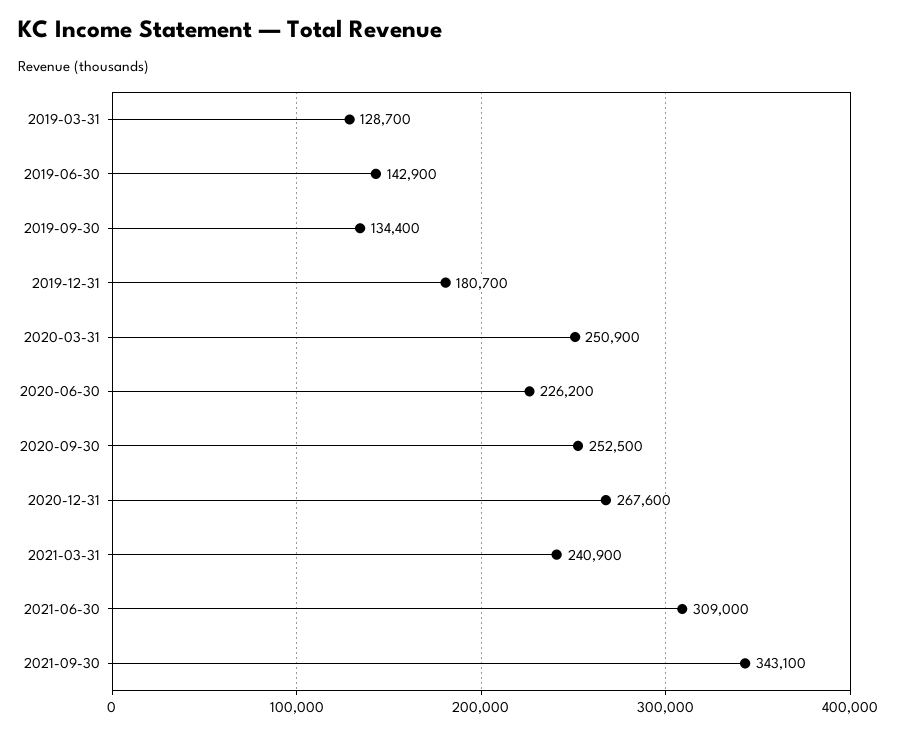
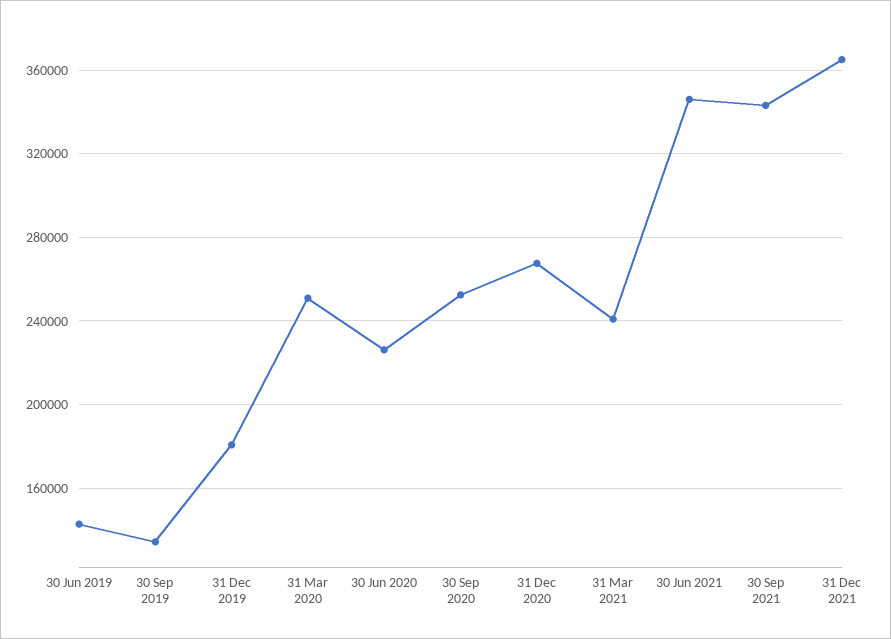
2019-03-31: 128700 -> none
2021-06-30: 309000 -> 345000
31 Dec 2021: none -> 365000

